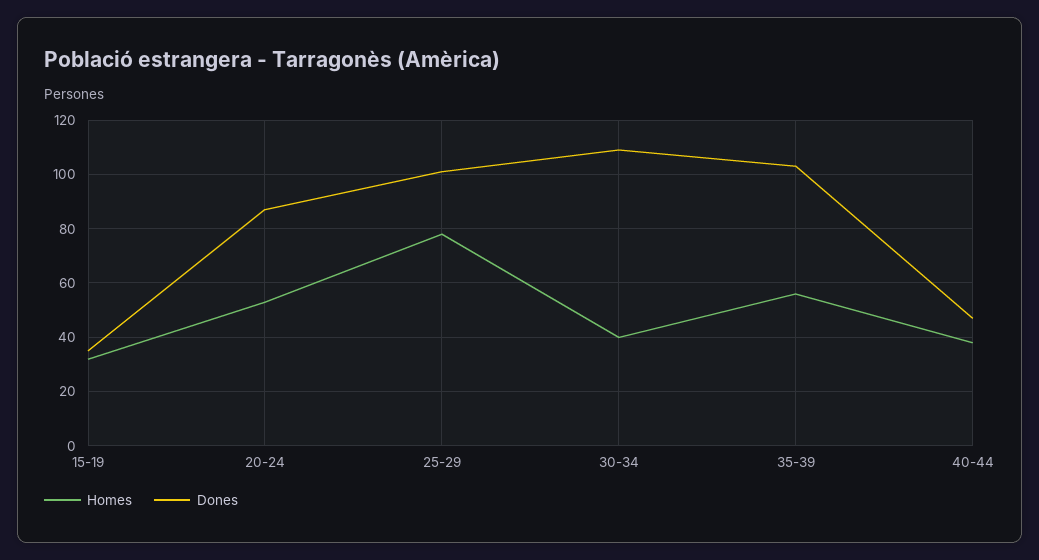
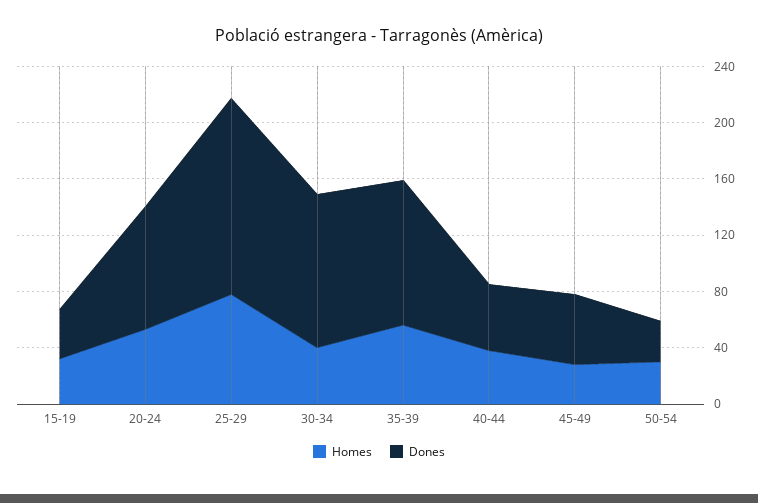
Dones, 25-29: 100 -> 140
Homes, 45-49: none -> 30
Dones, 45-49: none -> 50
Homes, 50-54: none -> 30
Dones, 50-54: none -> 30

